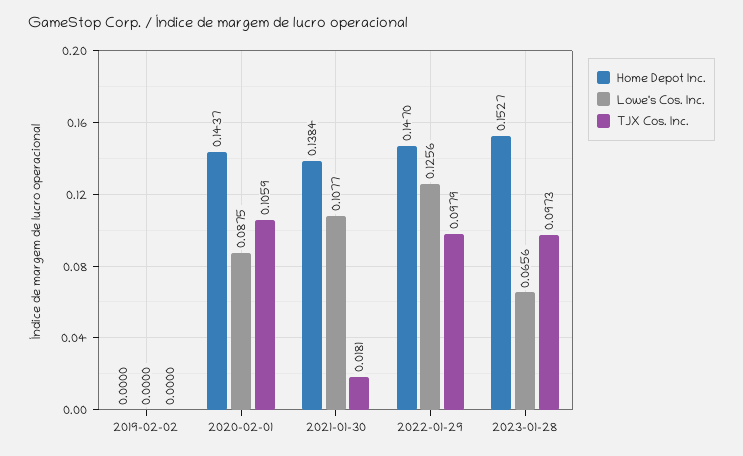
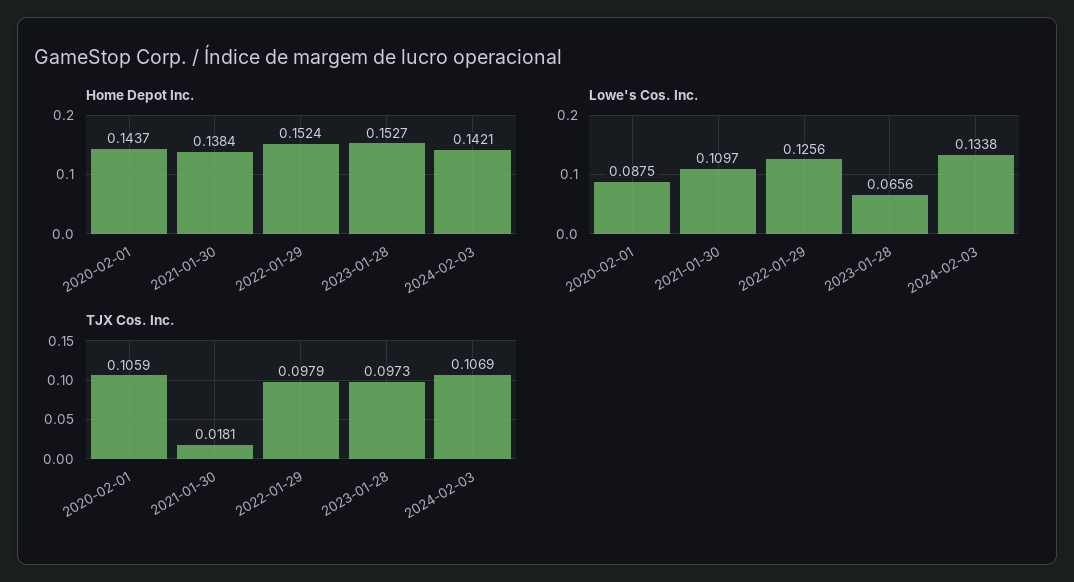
Home Depot Inc., 2019-02-02: 0 -> none
Lowe's Cos. Inc., 2019-02-02: 0 -> none
TJX Cos. Inc., 2019-02-02: 0 -> none
Lowe's Cos. Inc., 2021-01-30: 0.1077 -> 0.1097
Home Depot Inc., 2022-01-29: 0.147 -> 0.1524
Home Depot Inc., 2024-02-03: none -> 0.1421
Lowe's Cos. Inc., 2024-02-03: none -> 0.1338
TJX Cos. Inc., 2024-02-03: none -> 0.1069

